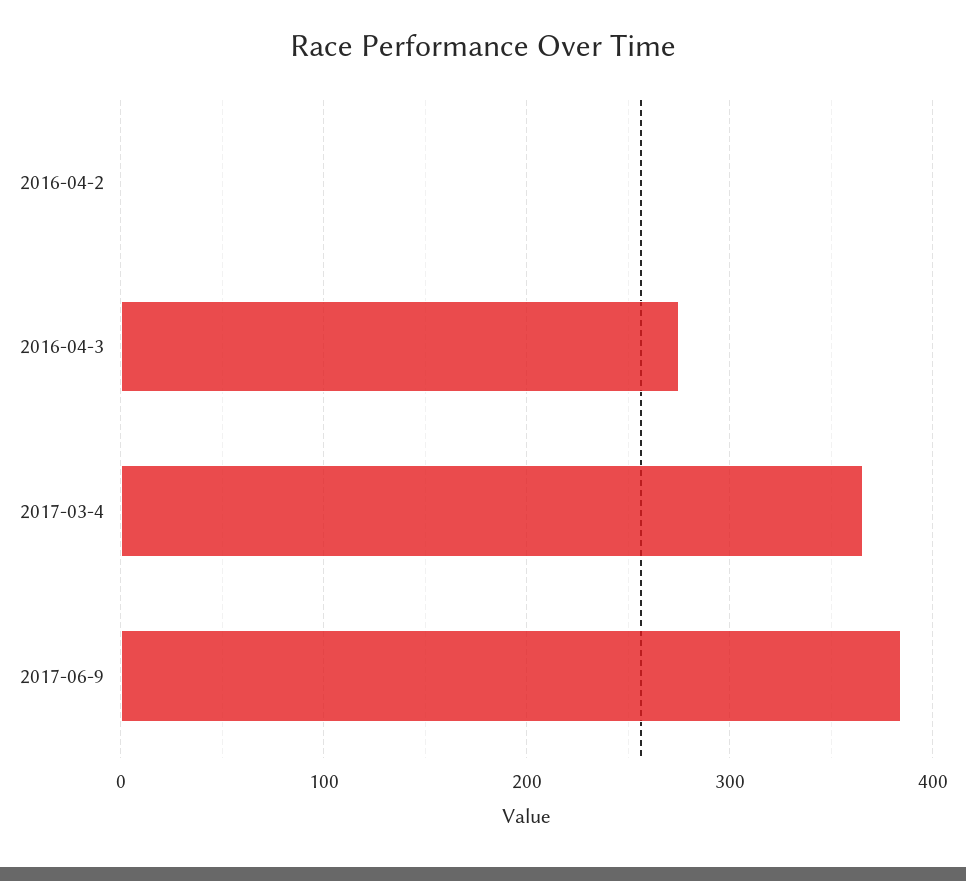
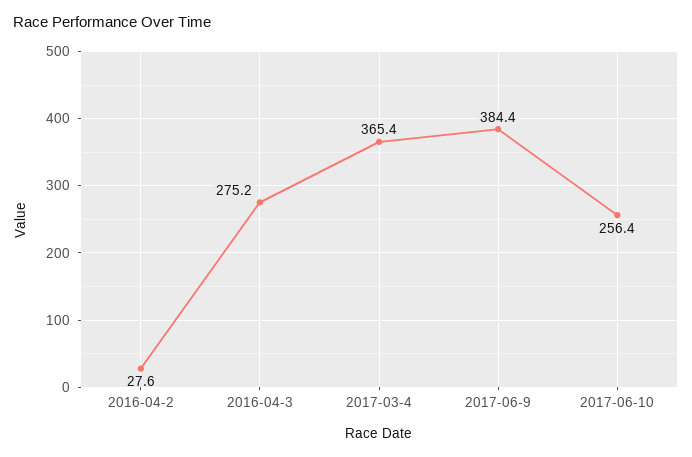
2016-04-2: 0 -> 27.6
2017-06-10: none -> 256.4

